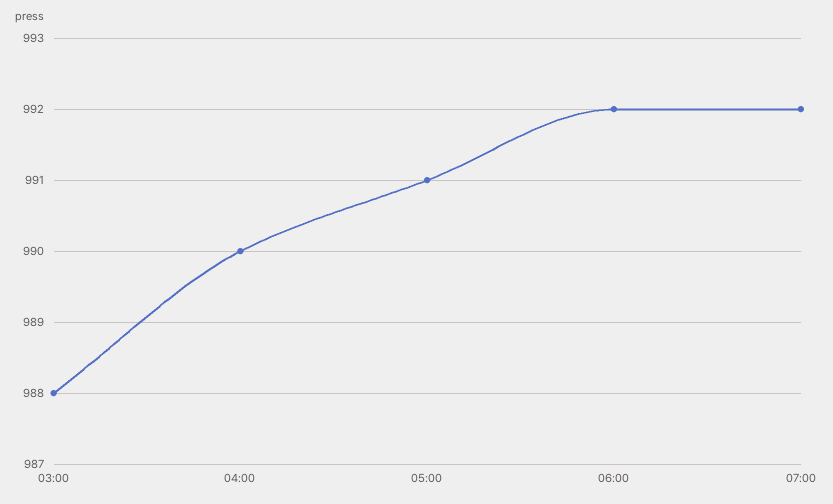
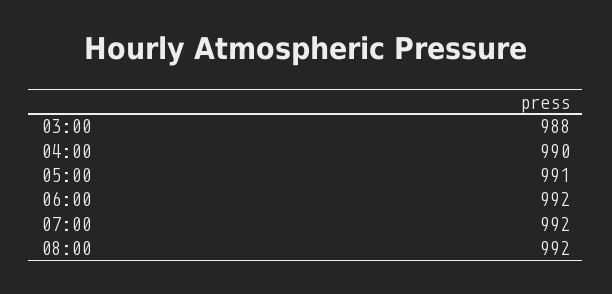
08:00: none -> 992

